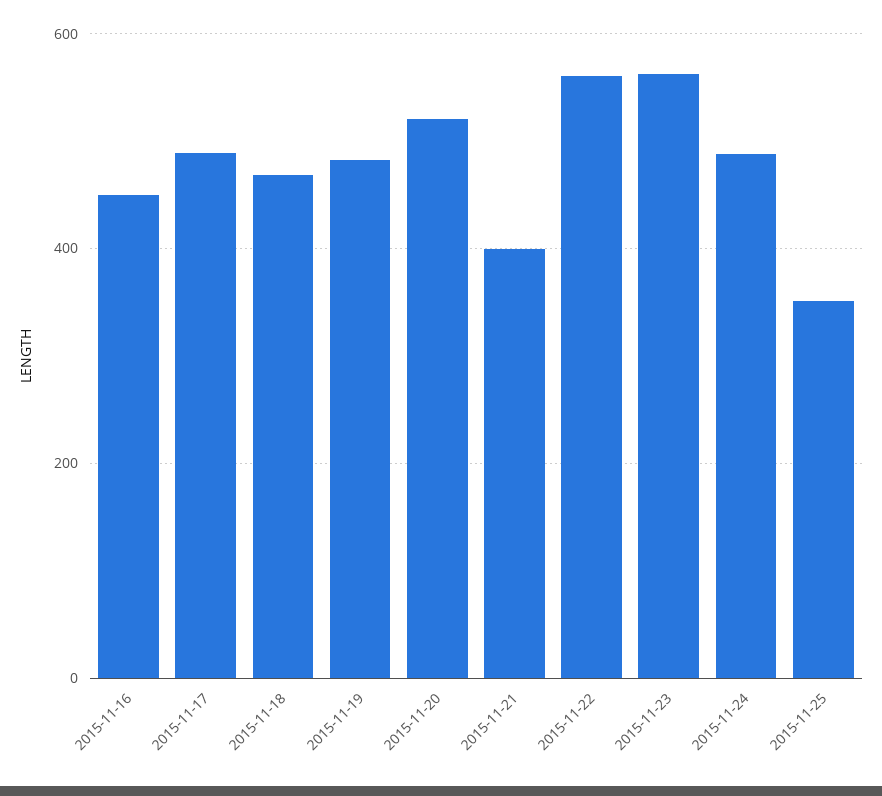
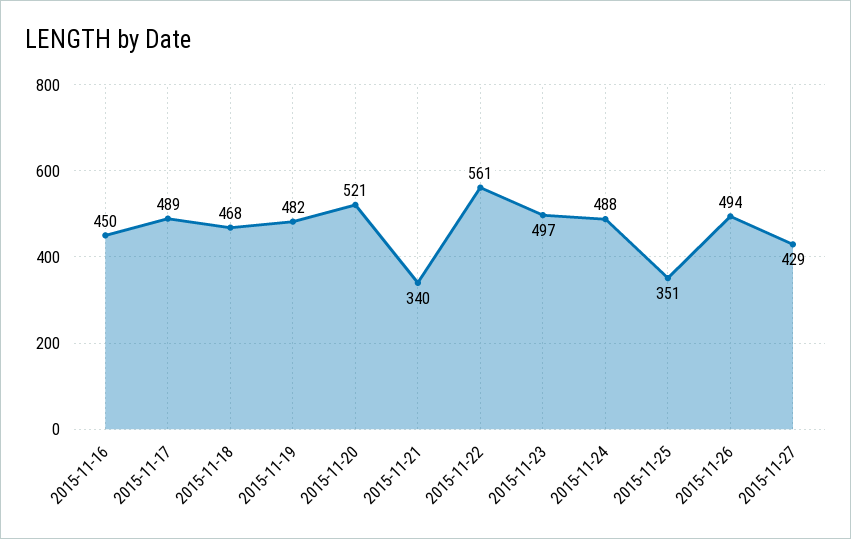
2015-11-21: 400 -> 340
2015-11-23: 560 -> 497
2015-11-26: none -> 494
2015-11-27: none -> 429

